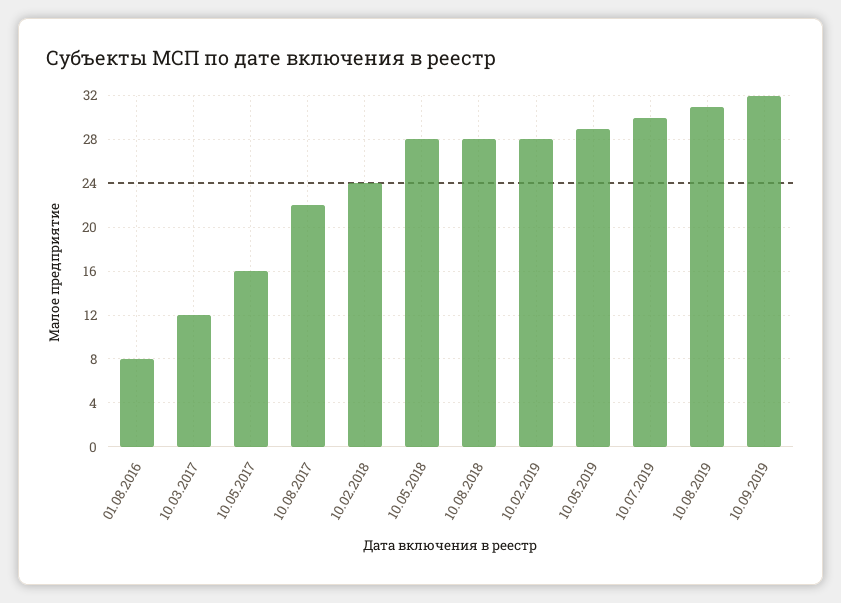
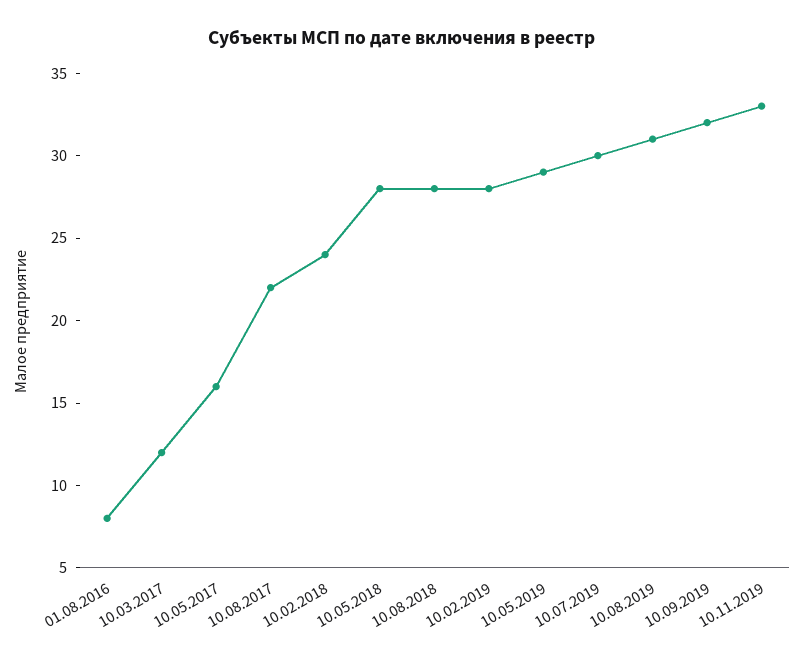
10.11.2019: none -> 33

